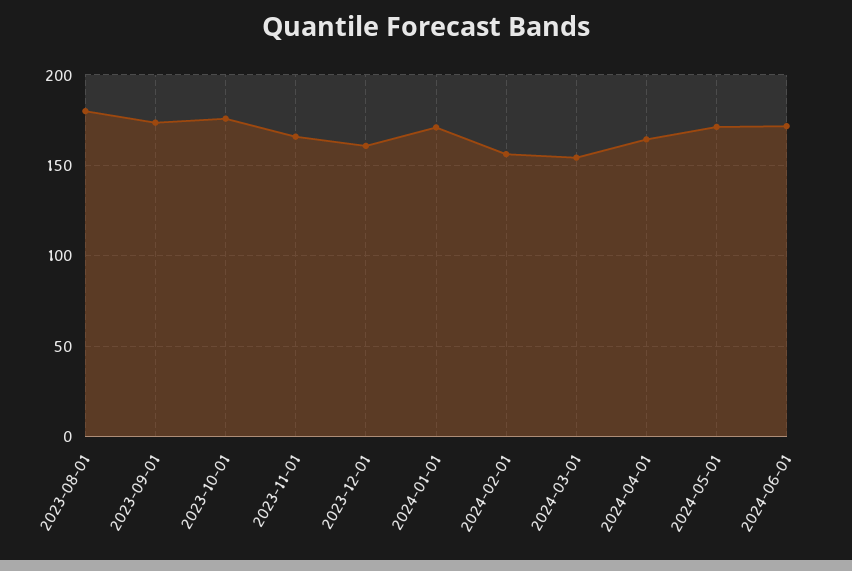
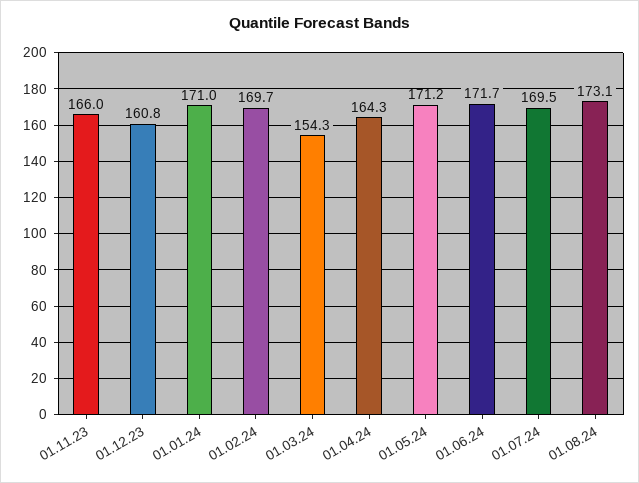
2023-08-01: 180 -> none
2023-09-01: 175 -> none
2023-10-01: 175 -> none
2024-02-01: 155 -> 169.7
01.07.24: none -> 169.5
01.08.24: none -> 173.1

